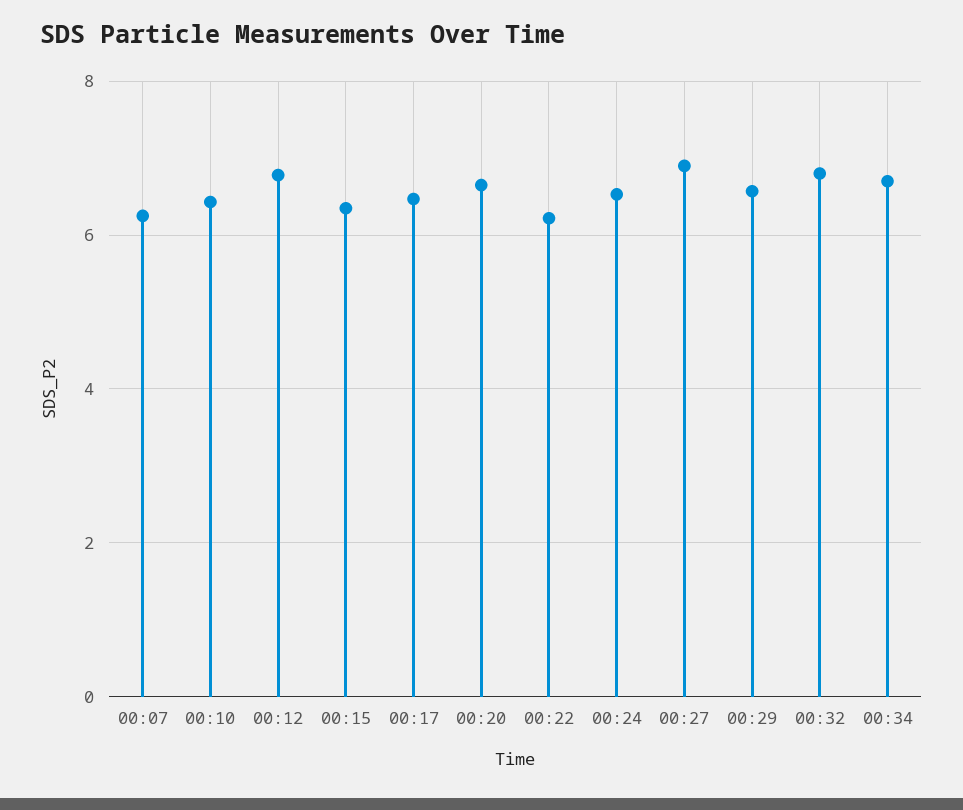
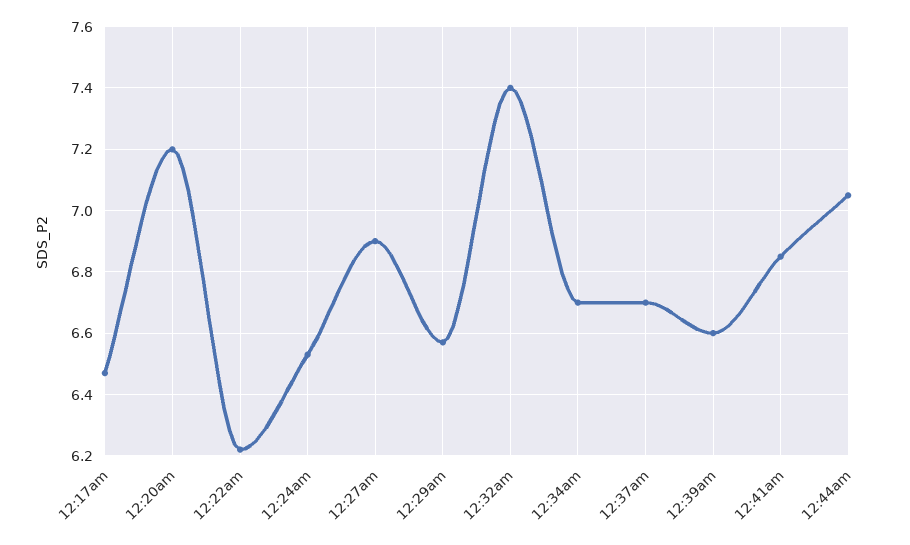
00:07: 6.2 -> none
00:10: 6.4 -> none
00:12: 6.8 -> none
00:15: 6.4 -> none
00:20: 6.6 -> 7.2
00:32: 6.8 -> 7.4
12:37am: none -> 6.7
12:39am: none -> 6.6
12:41am: none -> 6.85
12:44am: none -> 7.05

